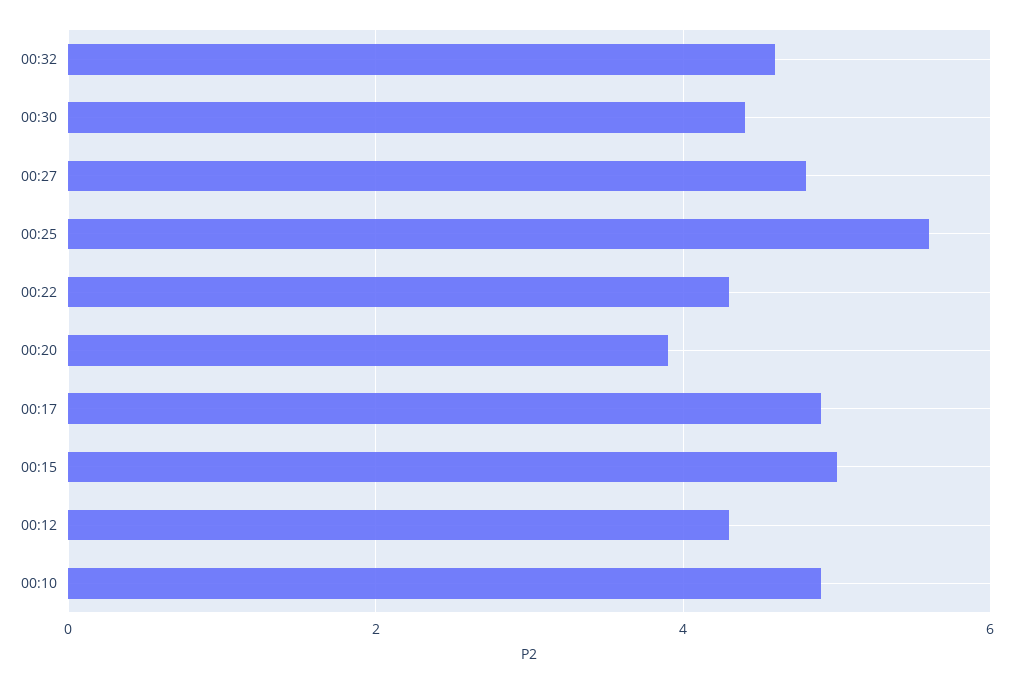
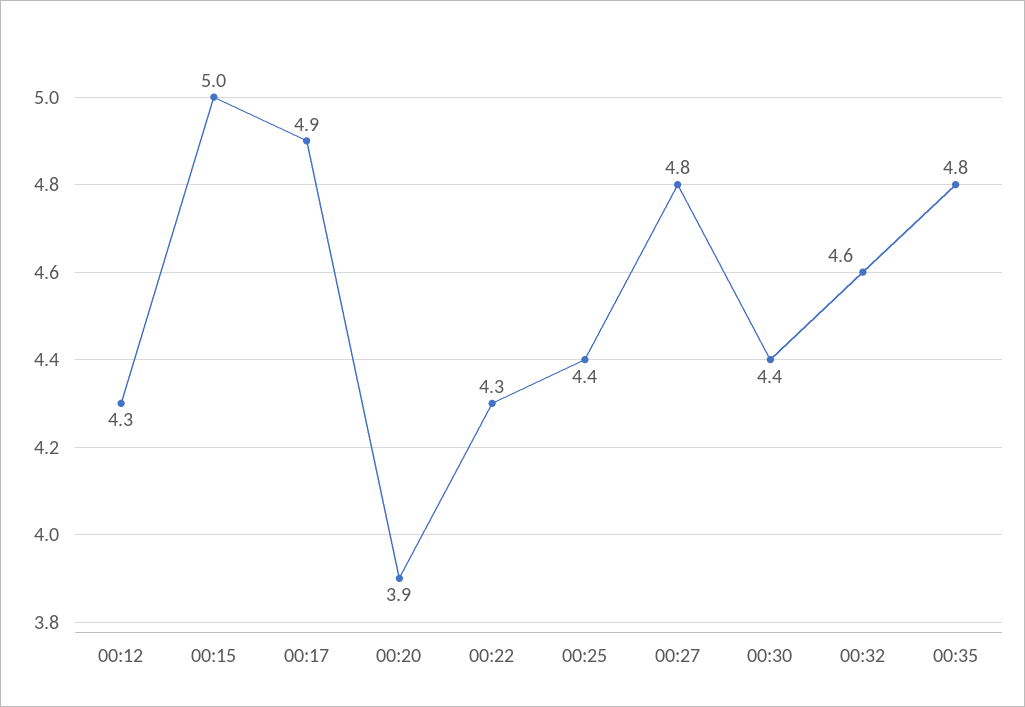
00:25: 5.5 -> 4.4
00:10: 5 -> none
00:35: none -> 4.8

